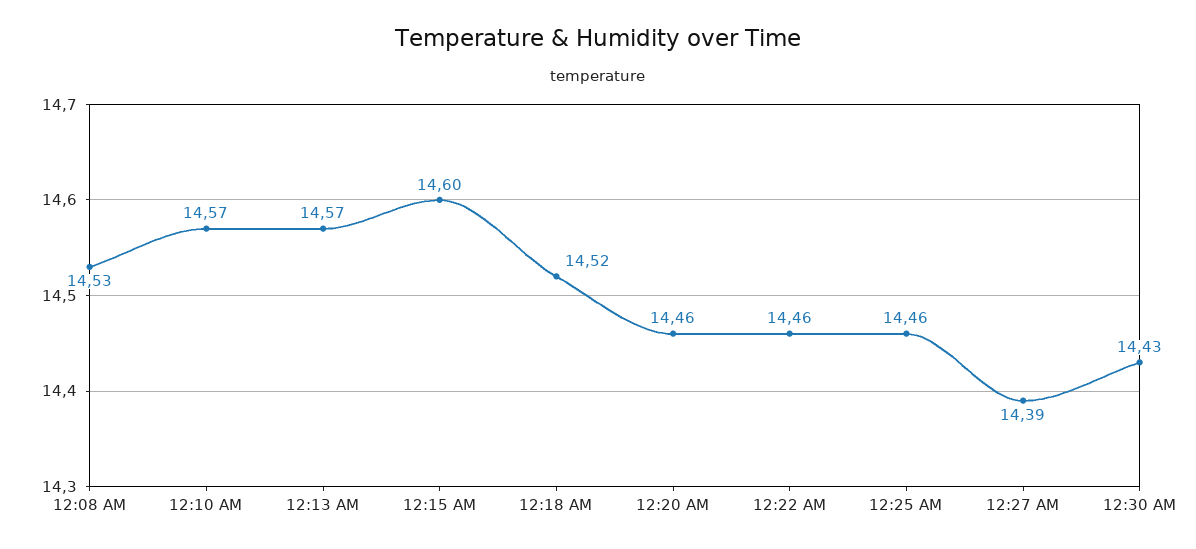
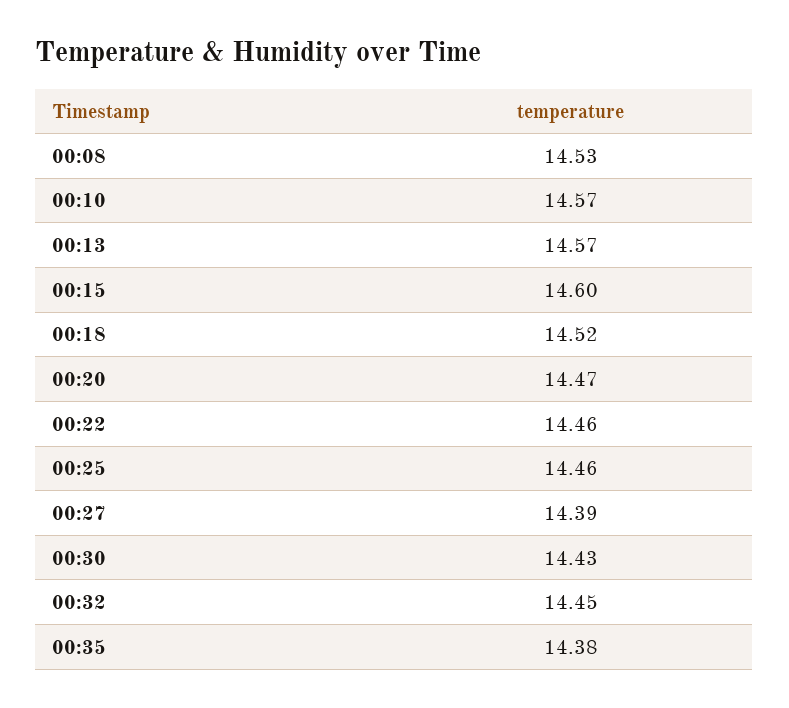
12:20 AM: 14.46 -> 14.47
00:32: none -> 14.45
00:35: none -> 14.38

